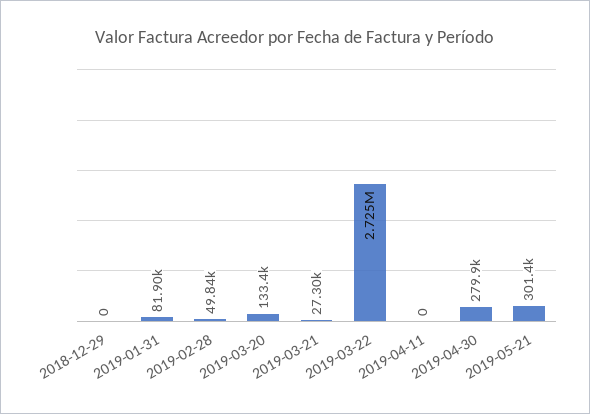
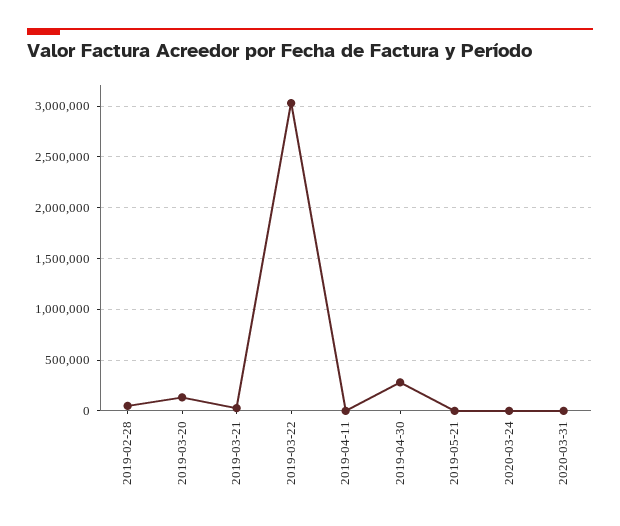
2018-12-29: 0 -> none
2019-01-31: 81900 -> none
2019-03-22: 2725000 -> 3000000
2019-05-21: 301400 -> 0
2020-03-24: none -> 0
2020-03-31: none -> 0

